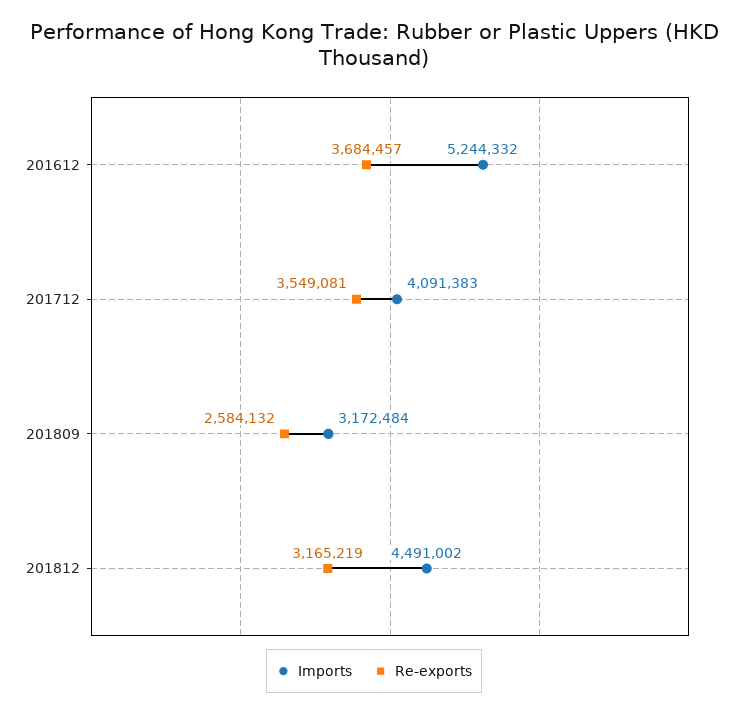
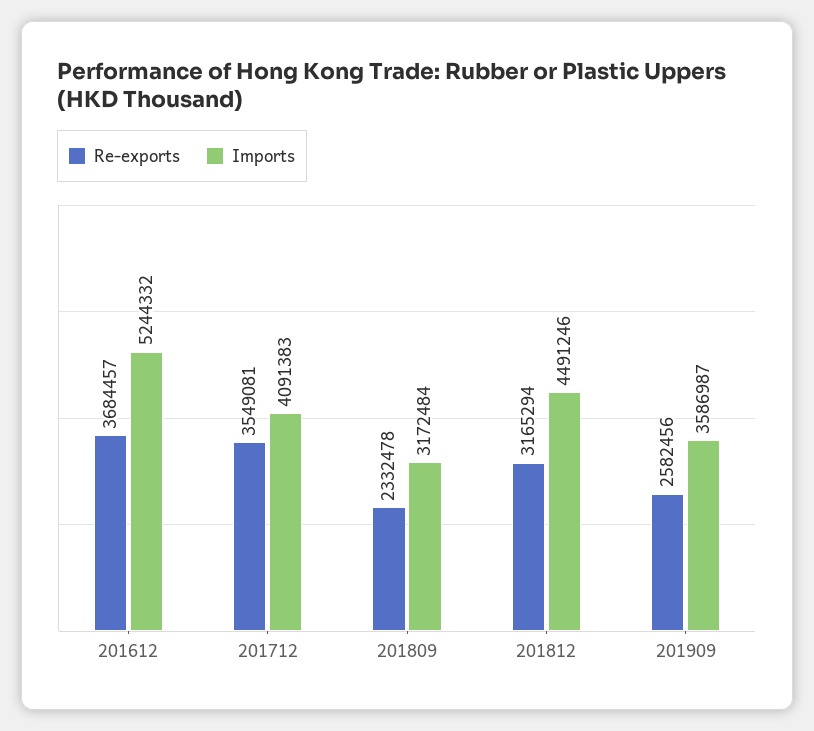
Re-exports, 201809: 2584132 -> 2332478
Imports, 201812: 4491002 -> 4491246
Re-exports, 201812: 3165219 -> 3165294
Re-exports, 201909: none -> 2582456
Imports, 201909: none -> 3586987

